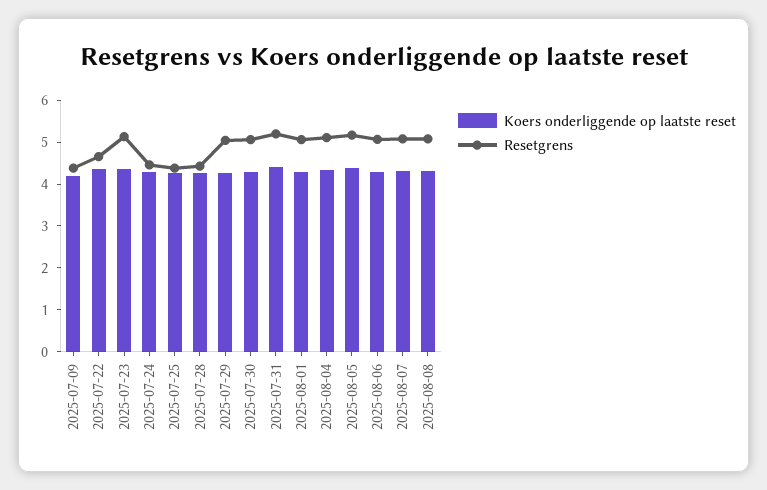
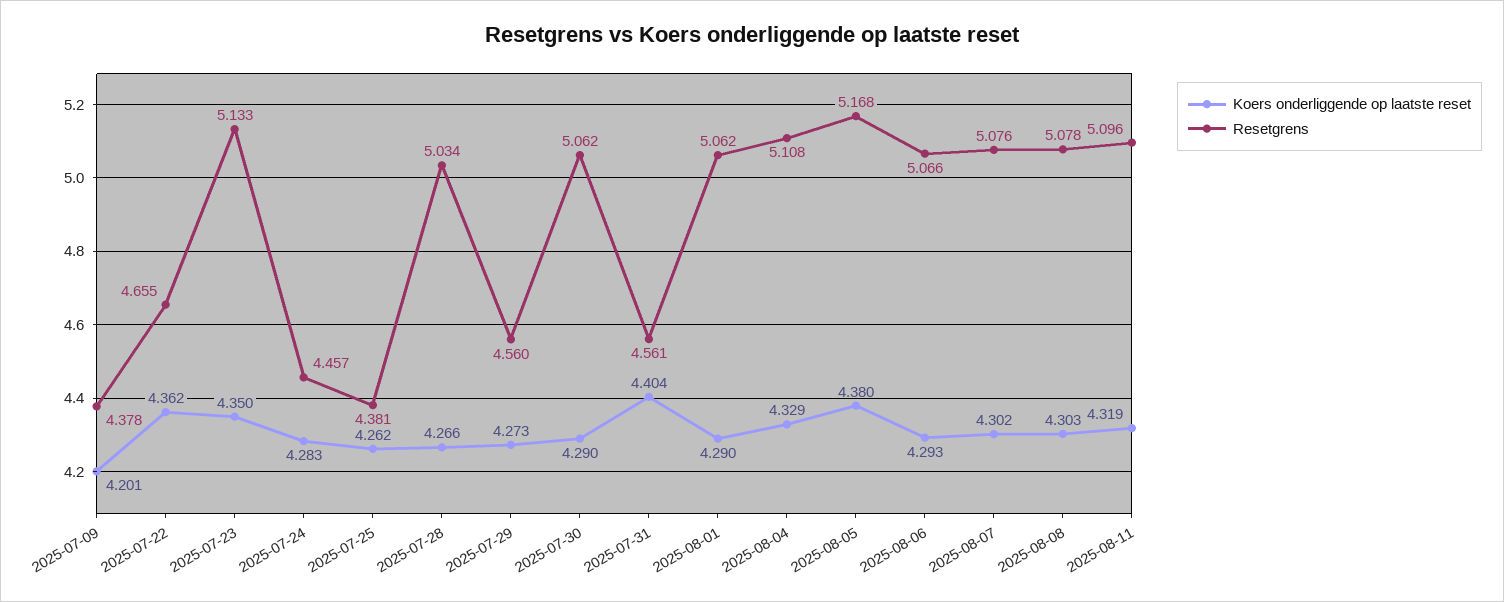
Resetgrens, 2025-07-28: 4.4 -> 5.034
Resetgrens, 2025-07-29: 5 -> 4.56
Resetgrens, 2025-07-31: 5.2 -> 4.561
Koers onderliggende op laatste reset, 2025-08-11: none -> 4.319
Resetgrens, 2025-08-11: none -> 5.096

